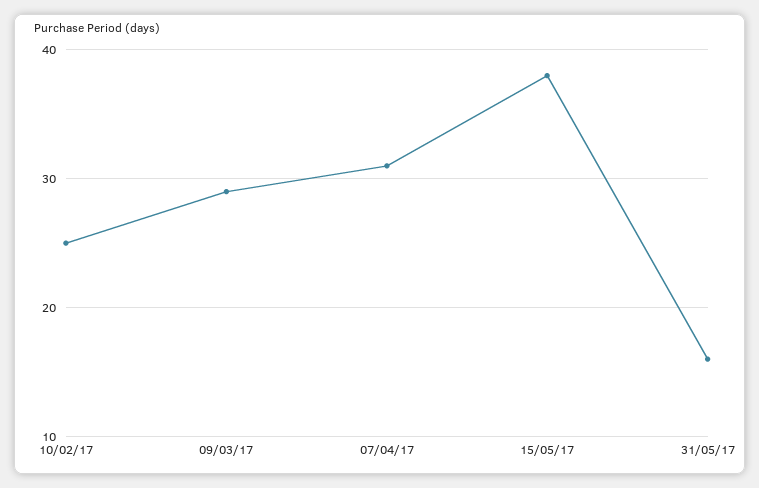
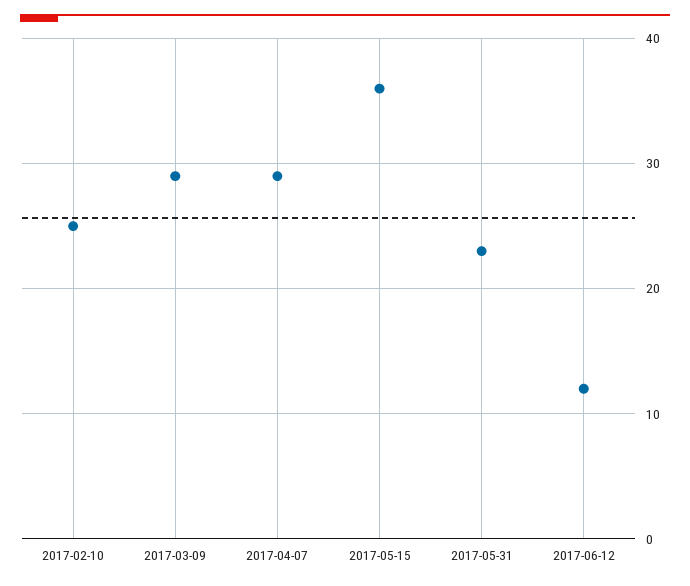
07/04/17: 31 -> 29
15/05/17: 38 -> 36
31/05/17: 16 -> 23
2017-06-12: none -> 12

